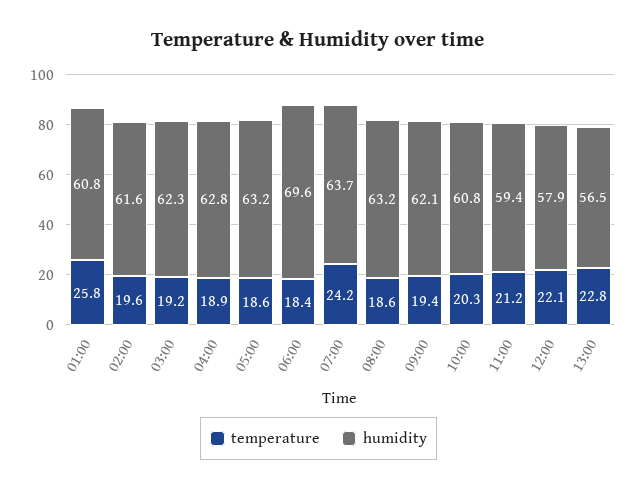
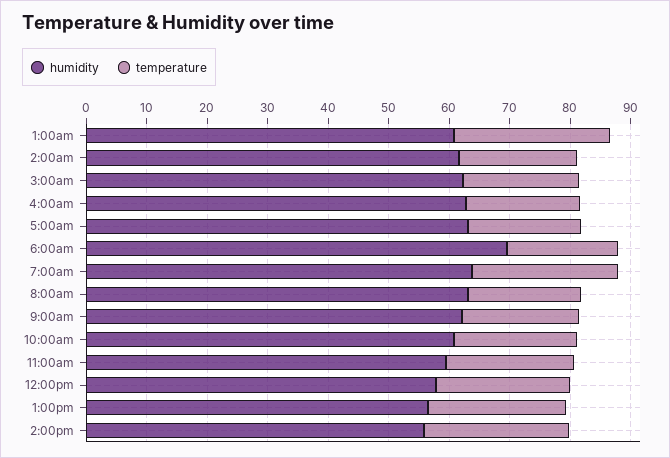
humidity, 2:00pm: none -> 56
temperature, 2:00pm: none -> 24

